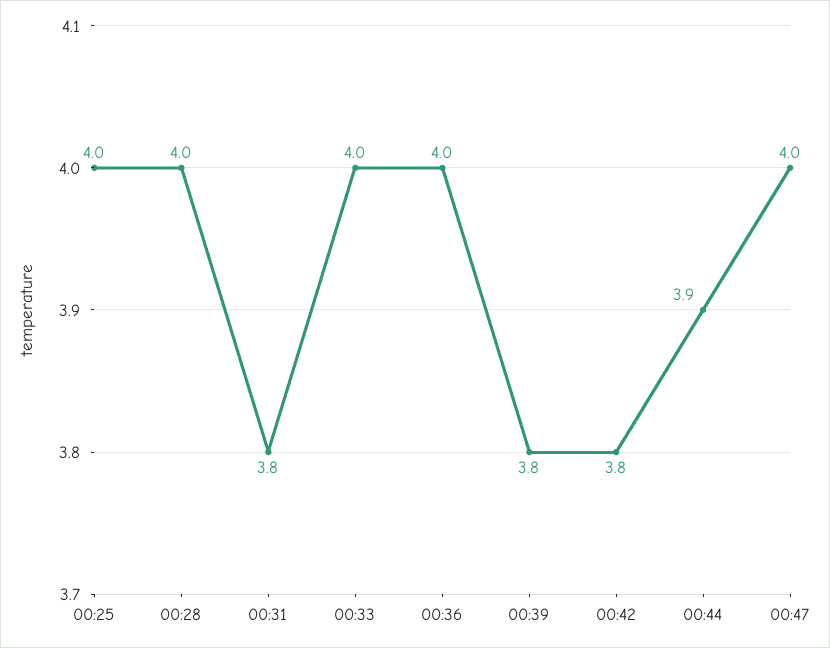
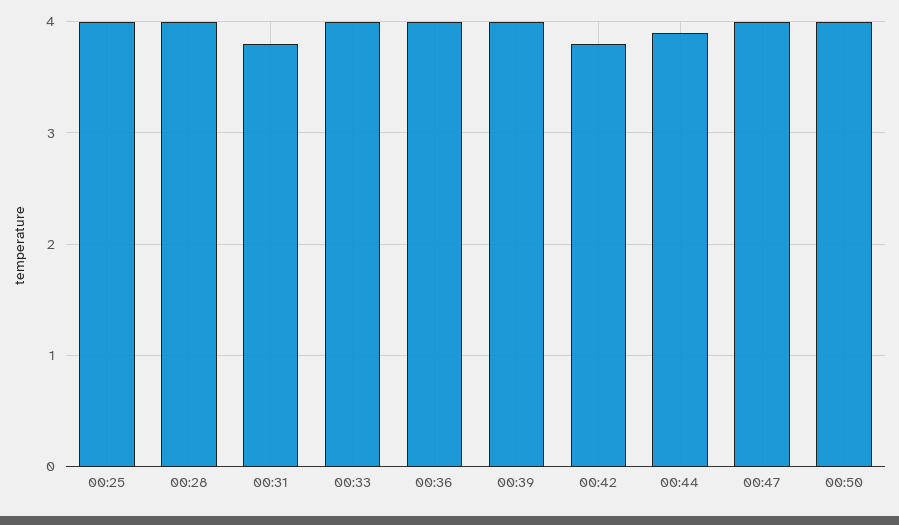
00:39: 3.8 -> 4
00:50: none -> 4

